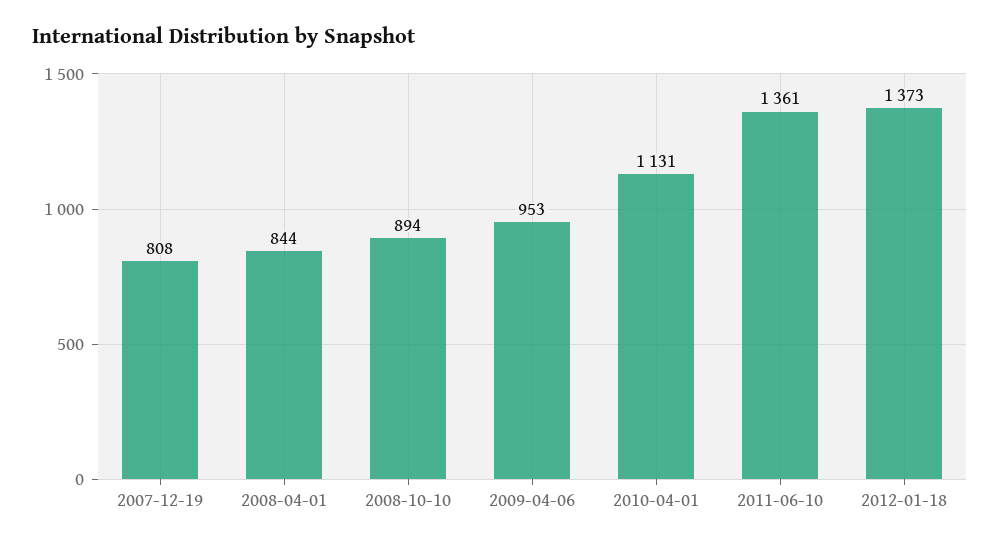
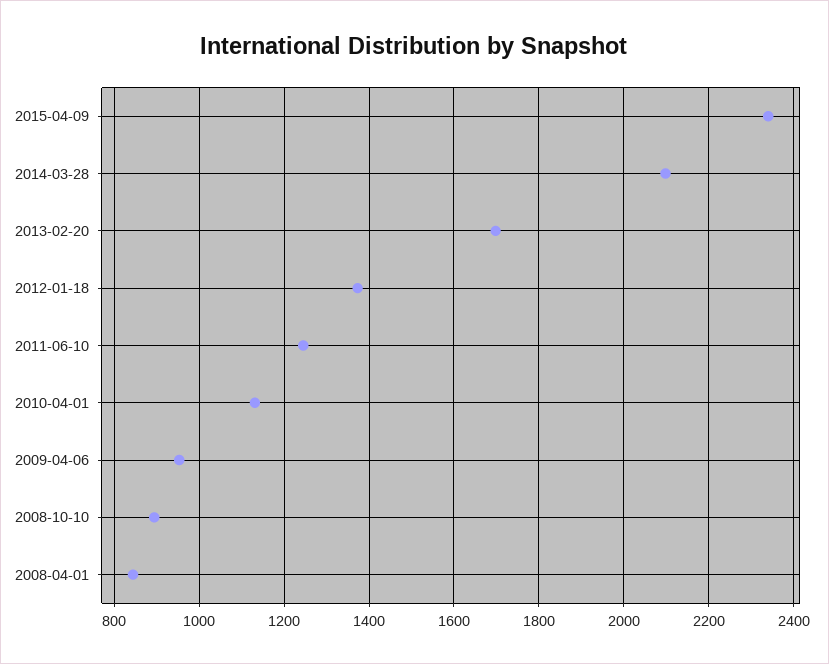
2007-12-19: 808 -> none
2011-06-10: 1361 -> 1240
2015-04-09: none -> 2340
2014-03-28: none -> 2100
2013-02-20: none -> 1700

